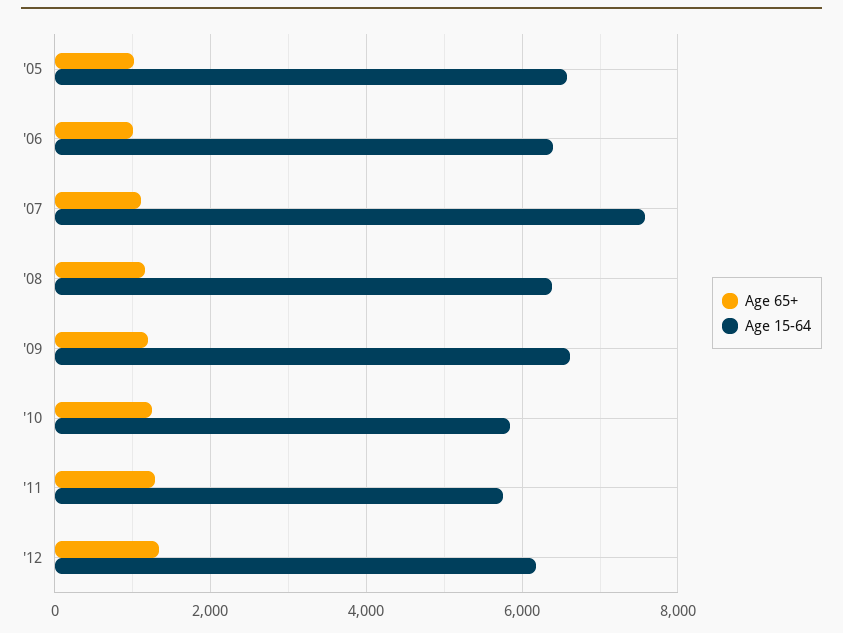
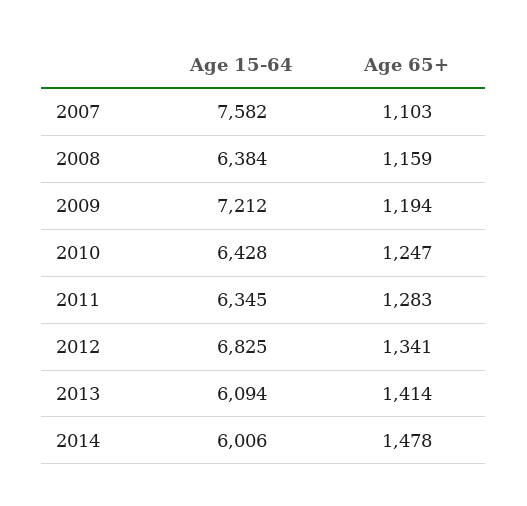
Age 65+, '05: 1000 -> none
Age 15-64, '05: 6600 -> none
Age 65+, '06: 1000 -> none
Age 15-64, '06: 6400 -> none
Age 15-64, '09: 6600 -> 7212
Age 15-64, '10: 5800 -> 6428
Age 15-64, '11: 5800 -> 6345
Age 15-64, '12: 6200 -> 6825
Age 15-64, 2013: none -> 6094
Age 65+, 2013: none -> 1414
Age 15-64, 2014: none -> 6006
Age 65+, 2014: none -> 1478

